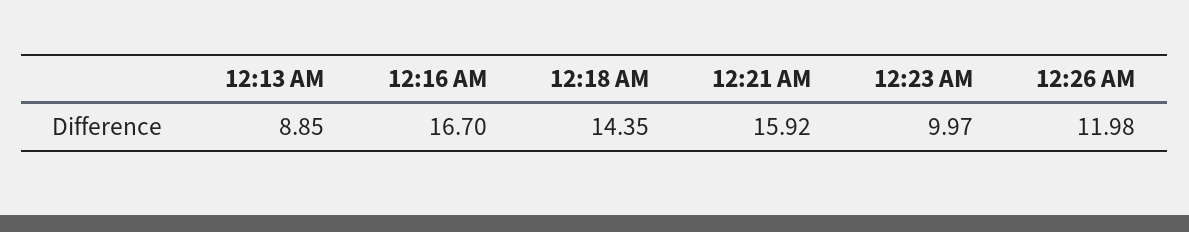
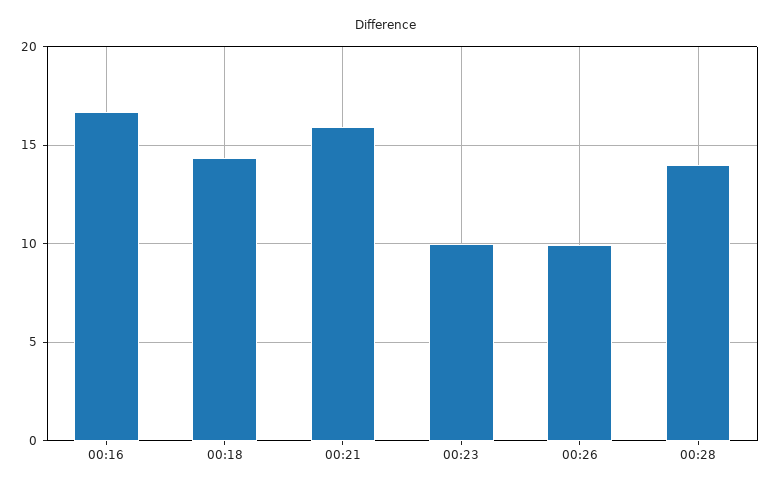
12:13 AM: 8.85 -> none
12:26 AM: 11.98 -> 10
00:28: none -> 14

